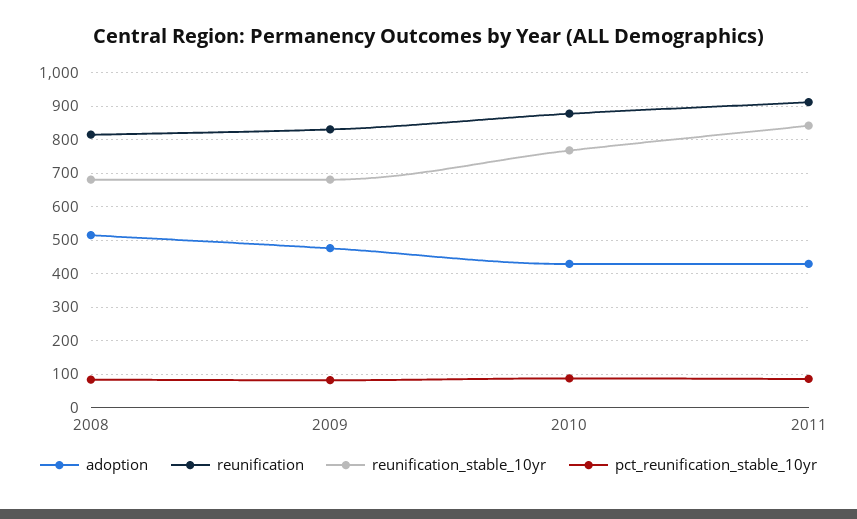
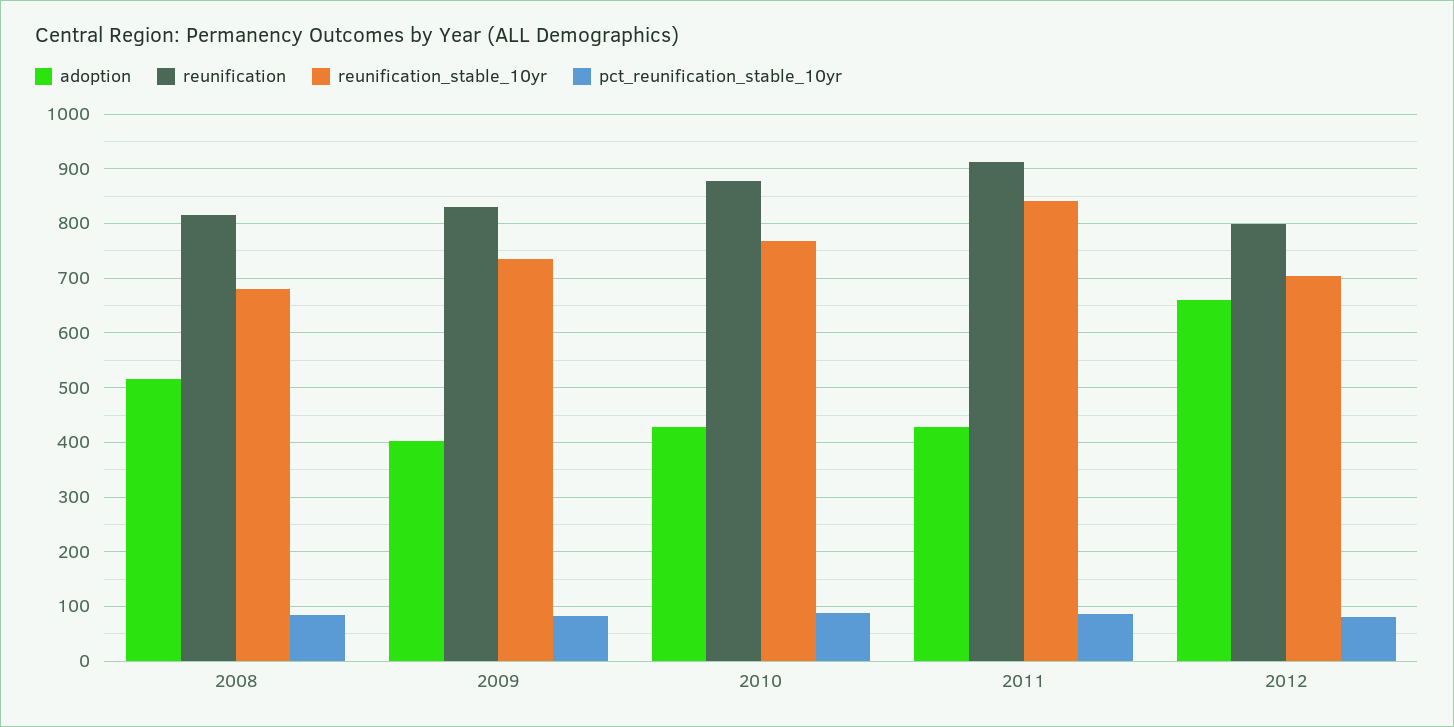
adoption, 2009: 480 -> 400
reunification_stable_10yr, 2009: 680 -> 740
adoption, 2012: none -> 660
reunification, 2012: none -> 800
reunification_stable_10yr, 2012: none -> 700
pct_reunification_stable_10yr, 2012: none -> 80

